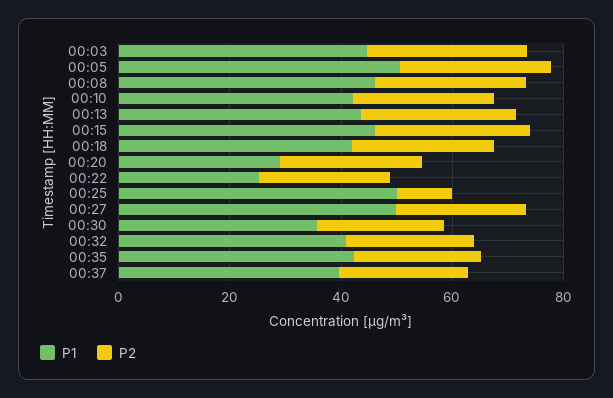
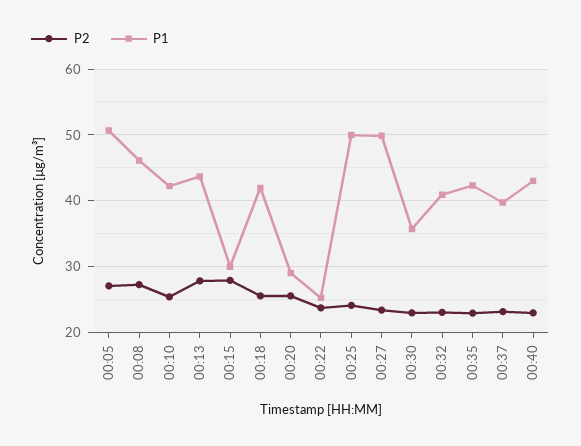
P1, 00:03: 45 -> none
P2, 00:03: 30 -> none
P1, 00:15: 45 -> 30
P2, 00:25: 10 -> 24
P2, 00:40: none -> 23
P1, 00:40: none -> 43

